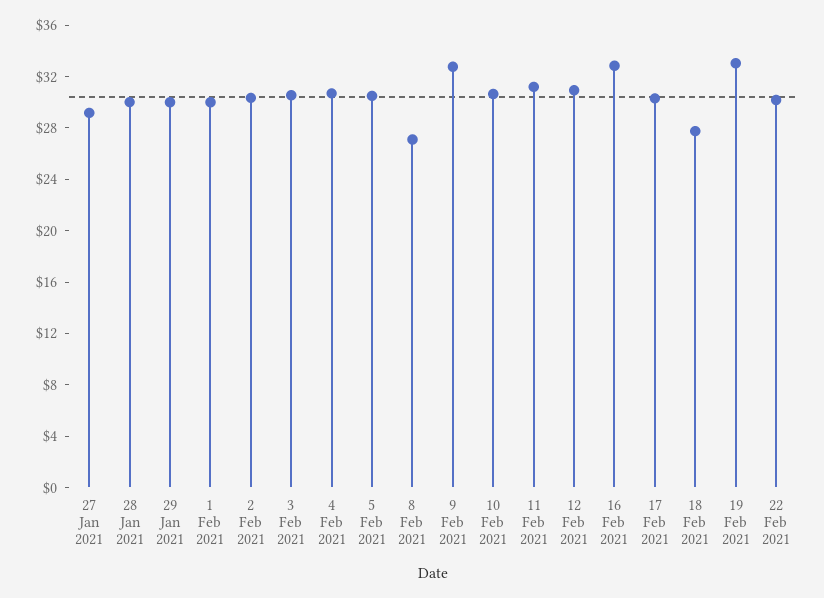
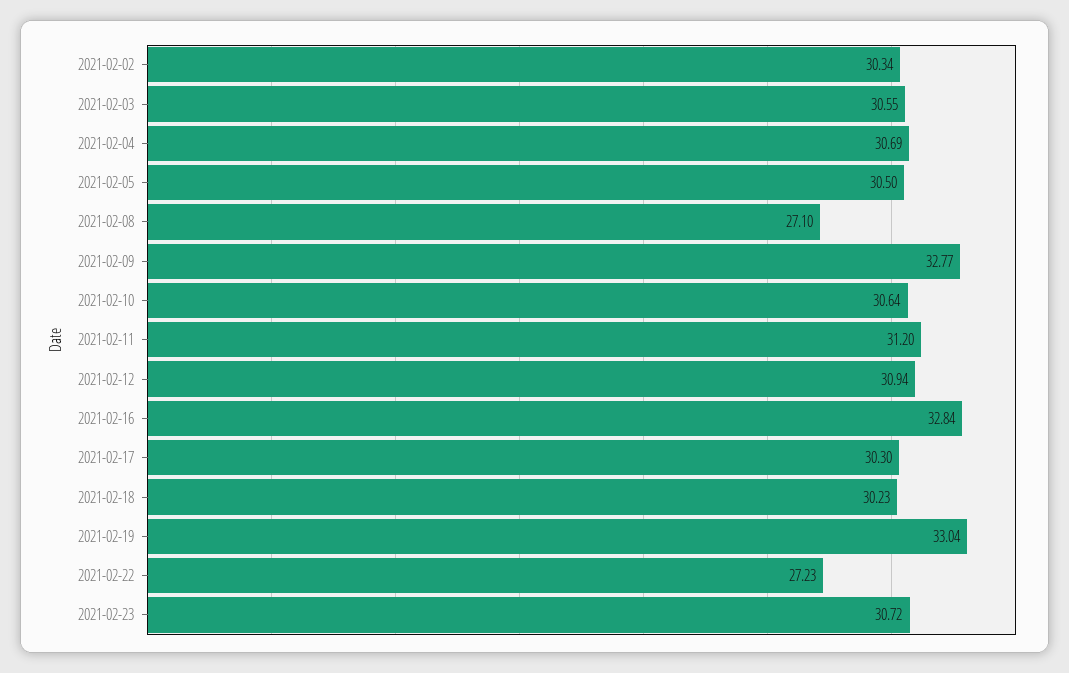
27 Jan 2021: 29 -> none
28 Jan 2021: 30 -> none
29 Jan 2021: 30 -> none
1 Feb 2021: 30 -> none
18 Feb 2021: 28 -> 30.23
22 Feb 2021: 30 -> 27.23
2021-02-23: none -> 30.72

